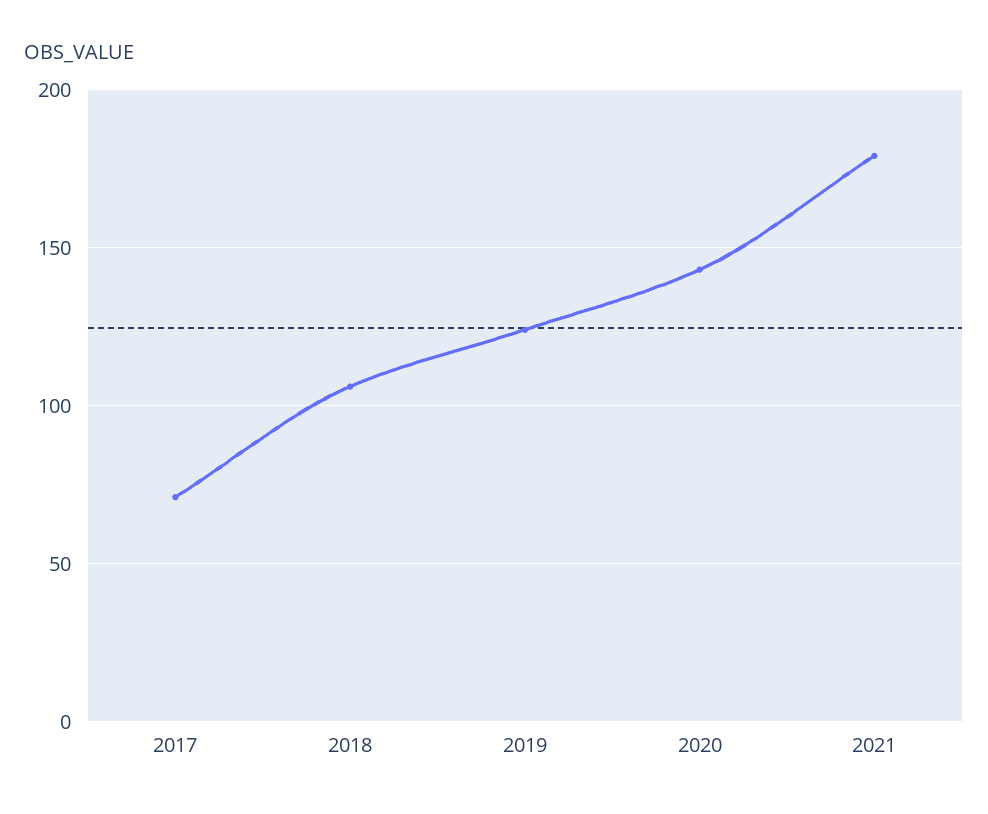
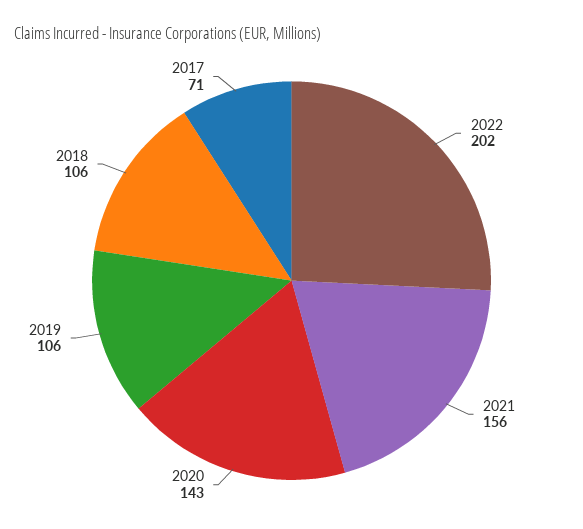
2019: 125 -> 106
2021: 180 -> 156
2022: none -> 202

